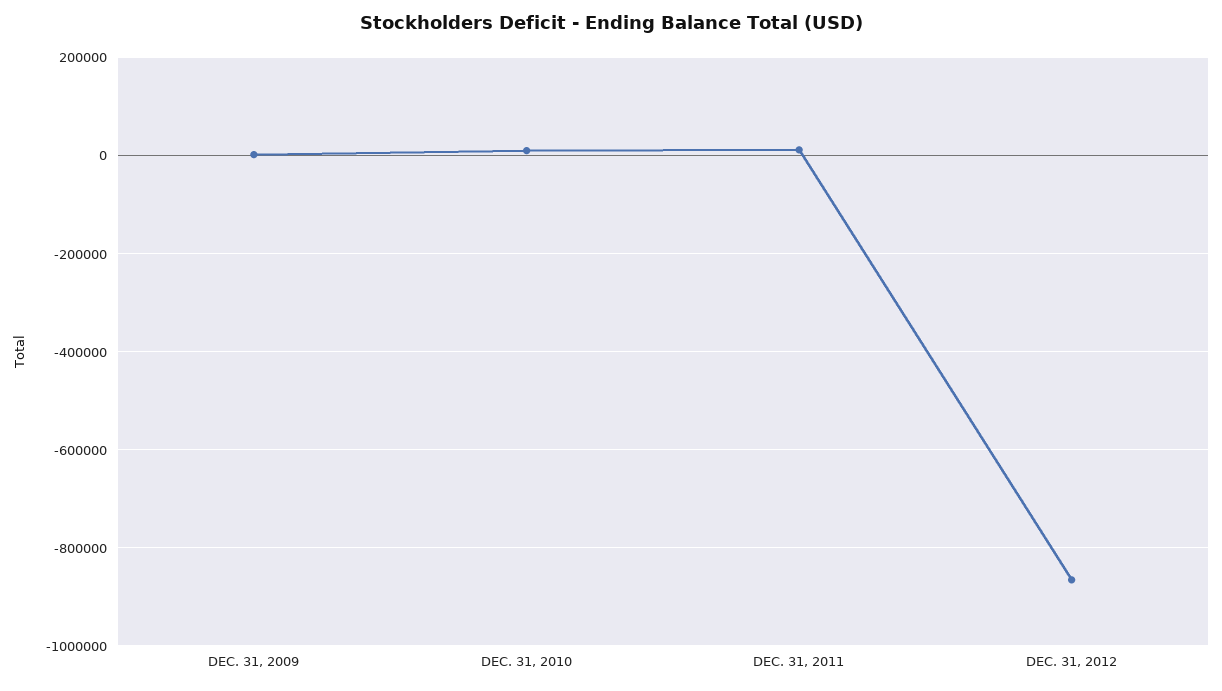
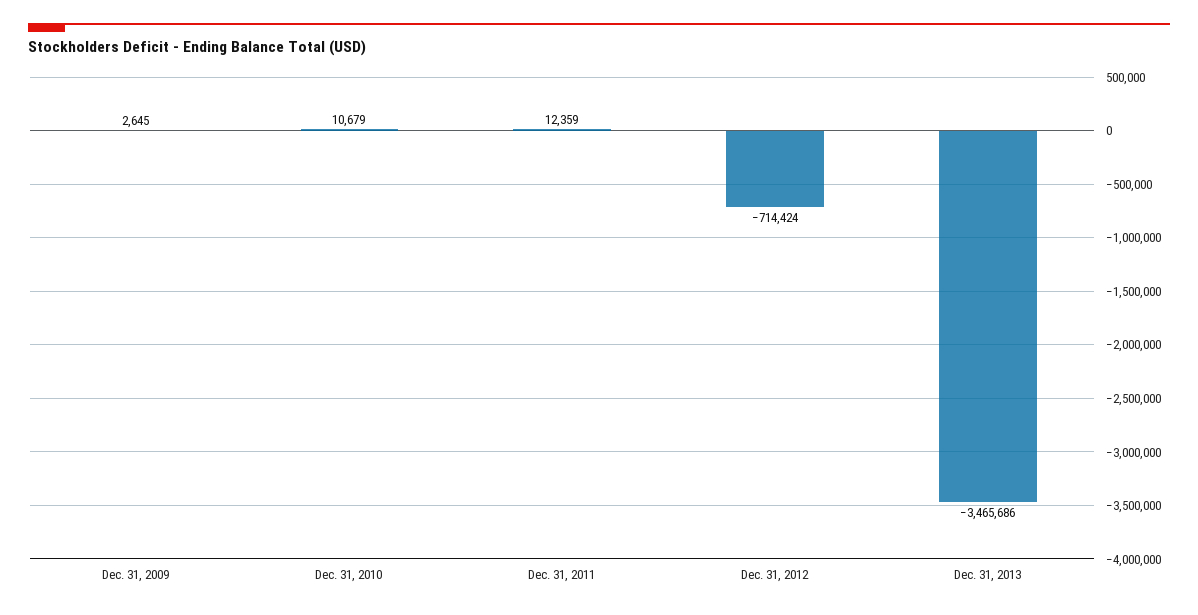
DEC. 31, 2012: -860000 -> -714424
Dec. 31, 2013: none -> -3465686

